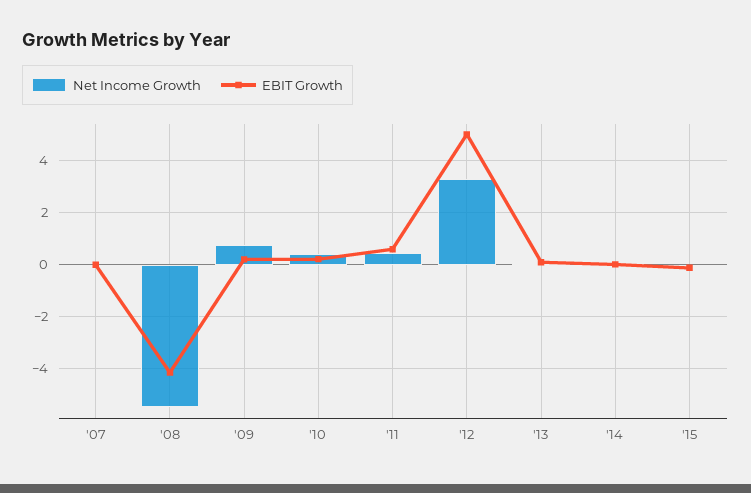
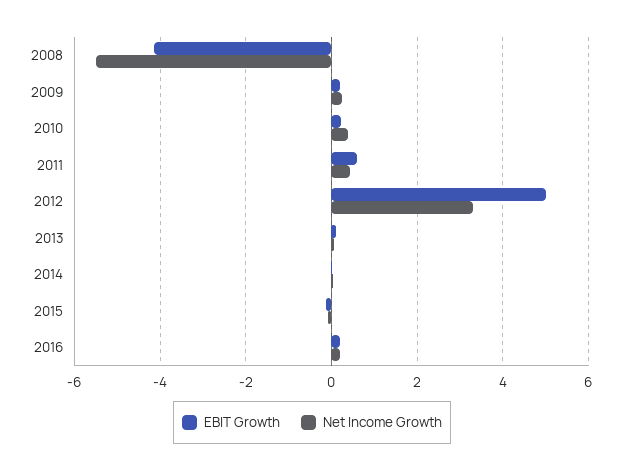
Net Income Growth, '07: 0 -> none
EBIT Growth, '07: 0 -> none
Net Income Growth, '09: 0.75 -> 0.2
EBIT Growth, 2016: none -> 0.2
Net Income Growth, 2016: none -> 0.2

